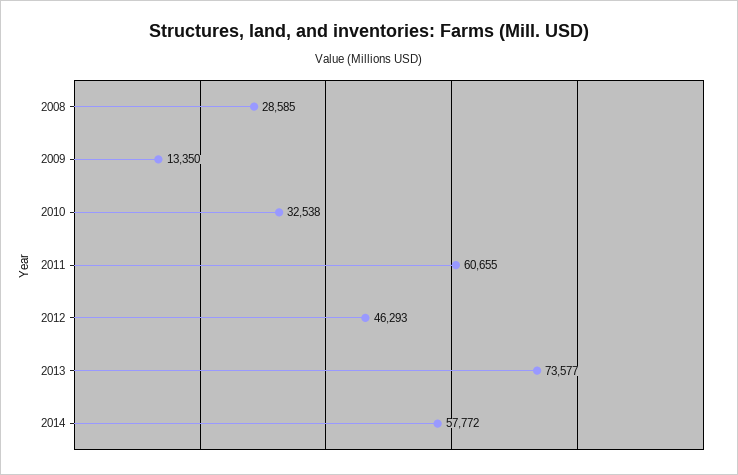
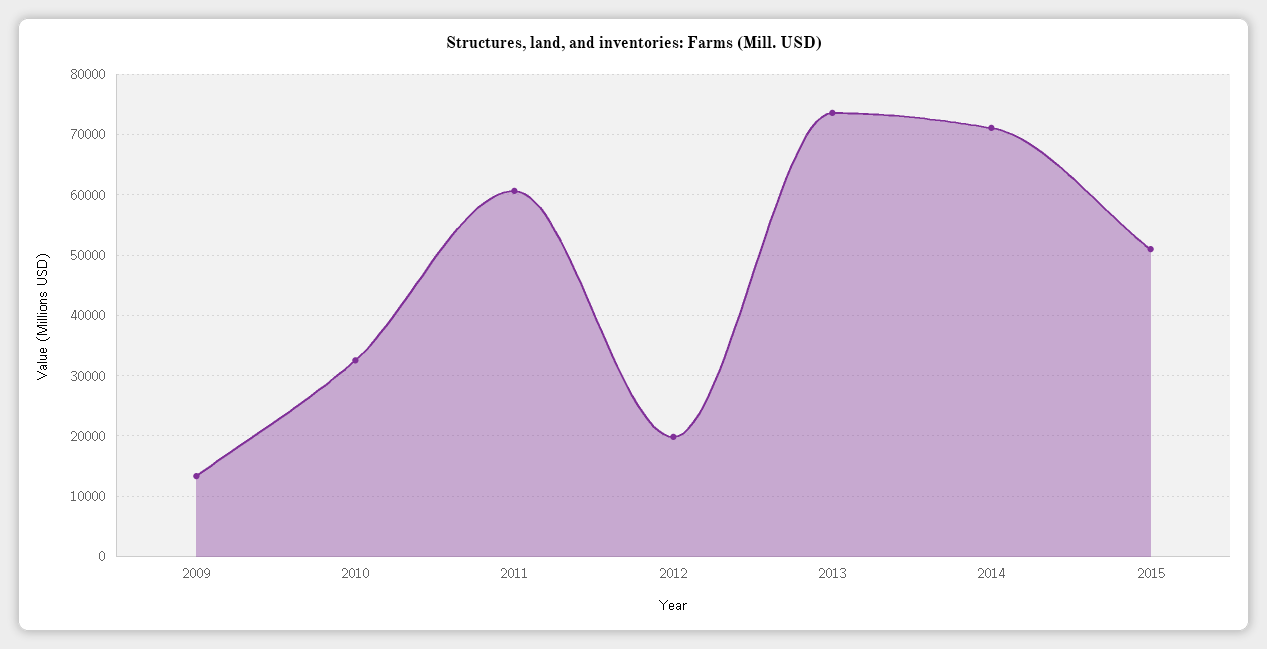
2008: 28585 -> none
2012: 46293 -> 20000
2014: 57772 -> 71000
2015: none -> 51000

